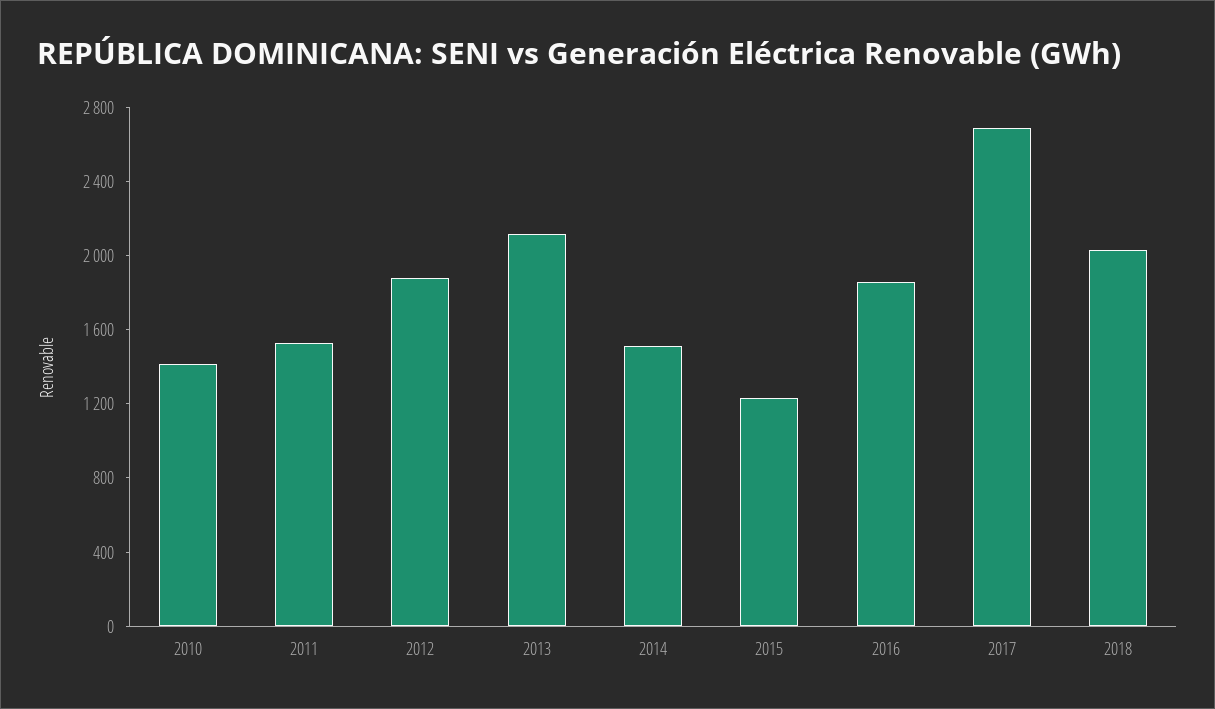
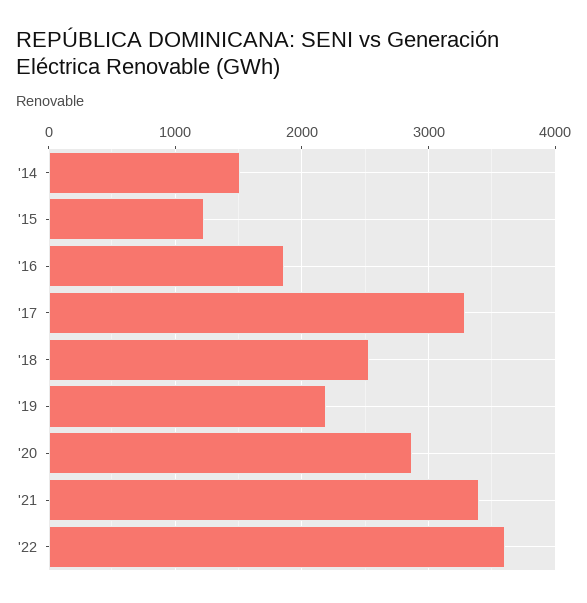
2010: 1400 -> none
2011: 1500 -> none
2012: 1900 -> none
2013: 2100 -> none
2017: 2700 -> 3300
2018: 2000 -> 2500
'19: none -> 2200
'20: none -> 2900
'21: none -> 3400
'22: none -> 3600

